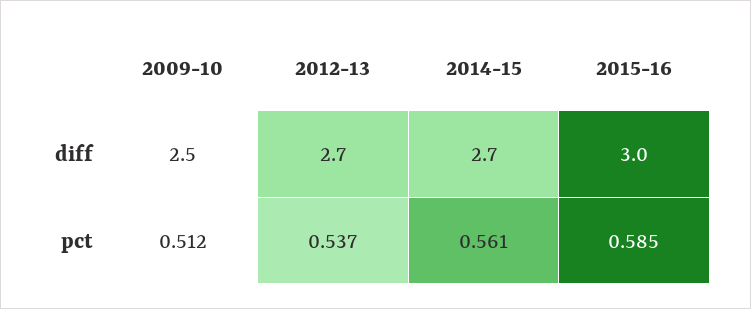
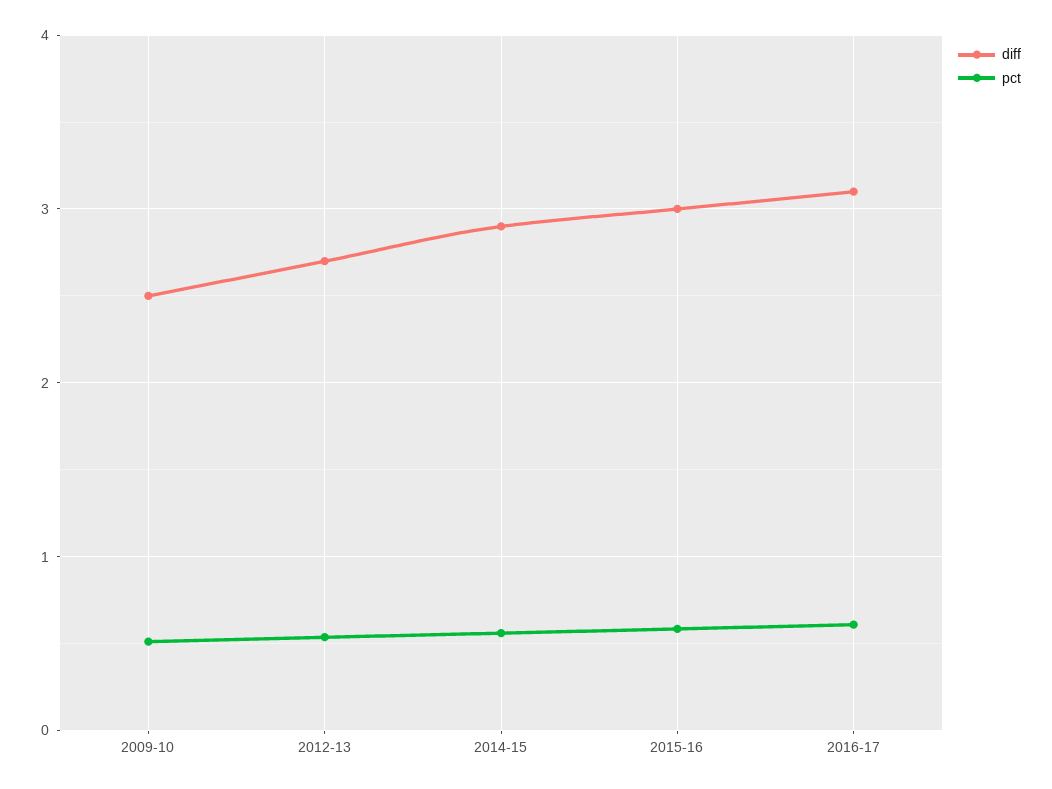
diff, 2014-15: 2.7 -> 2.9
diff, 2016-17: none -> 3.1
pct, 2016-17: none -> 0.6

